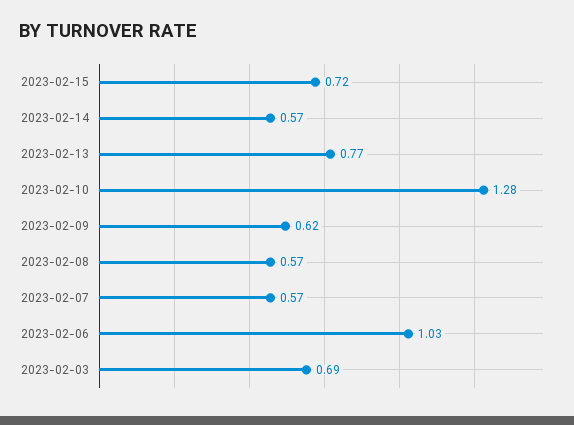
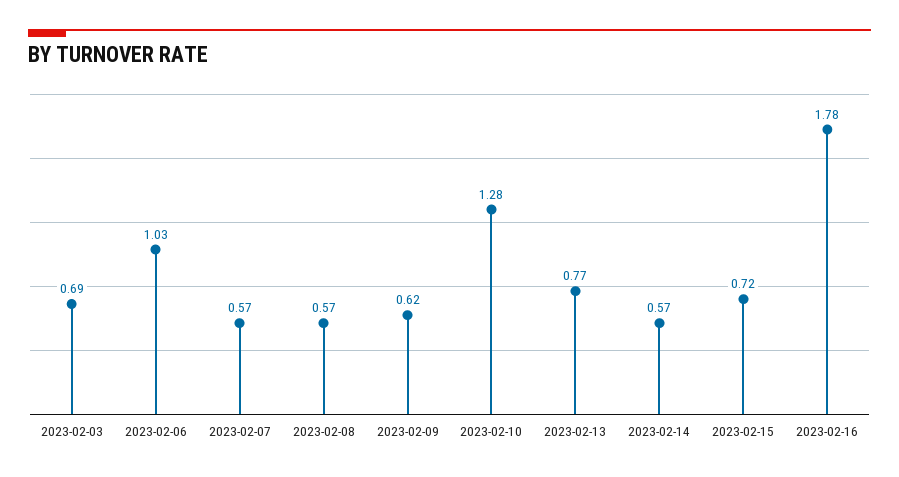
2023-02-16: none -> 1.78

